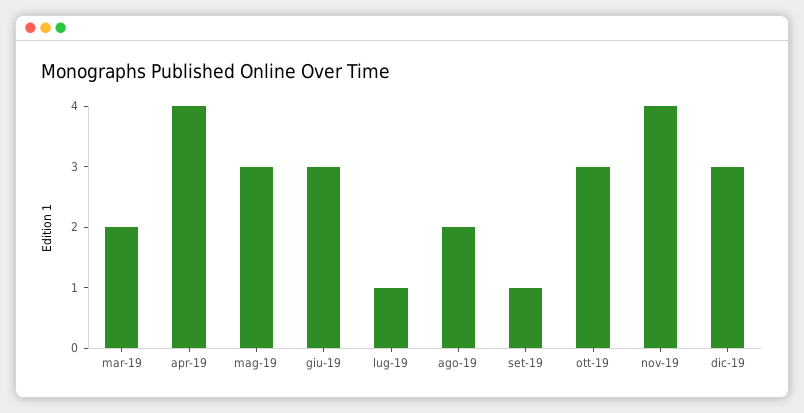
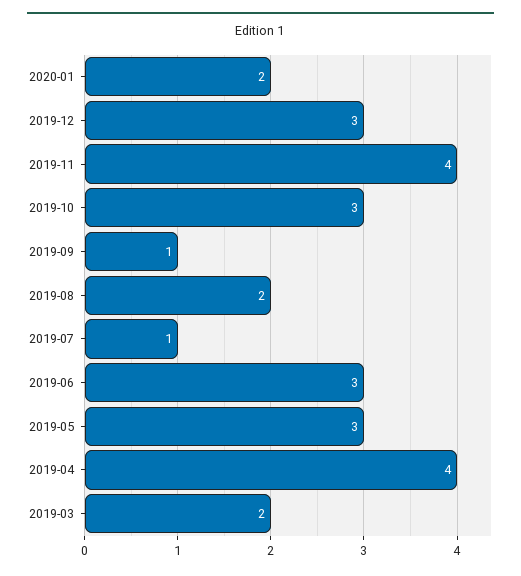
2020-01: none -> 2

